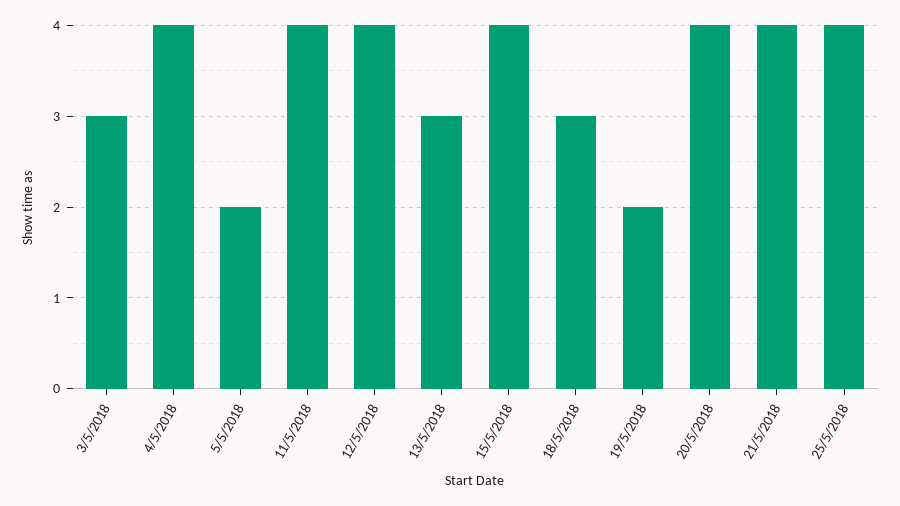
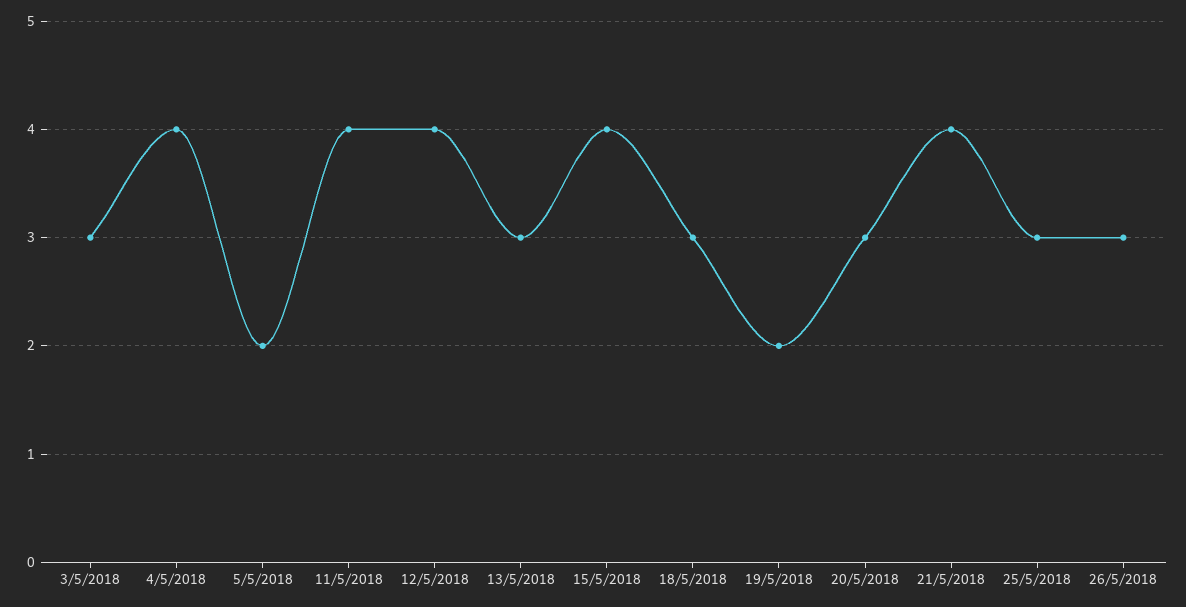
20/5/2018: 4 -> 3
25/5/2018: 4 -> 3
26/5/2018: none -> 3

